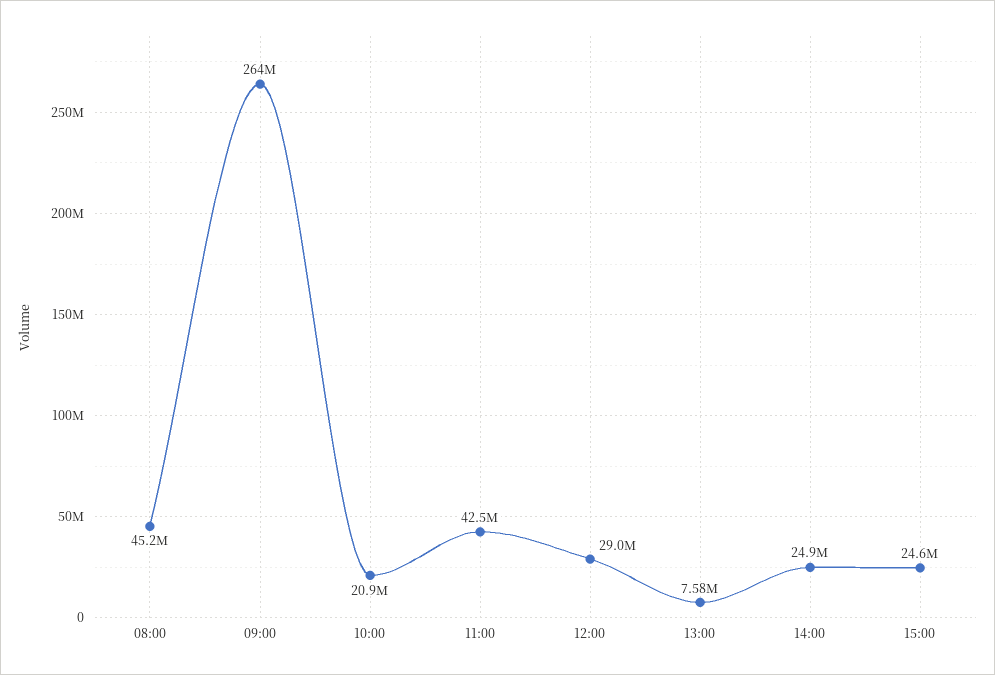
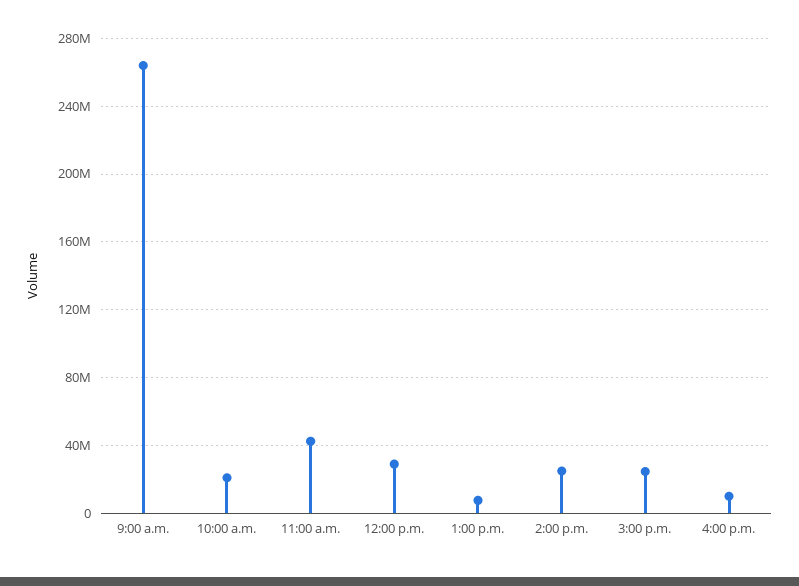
08:00: 45200000 -> none
4:00 p.m.: none -> 10000000

